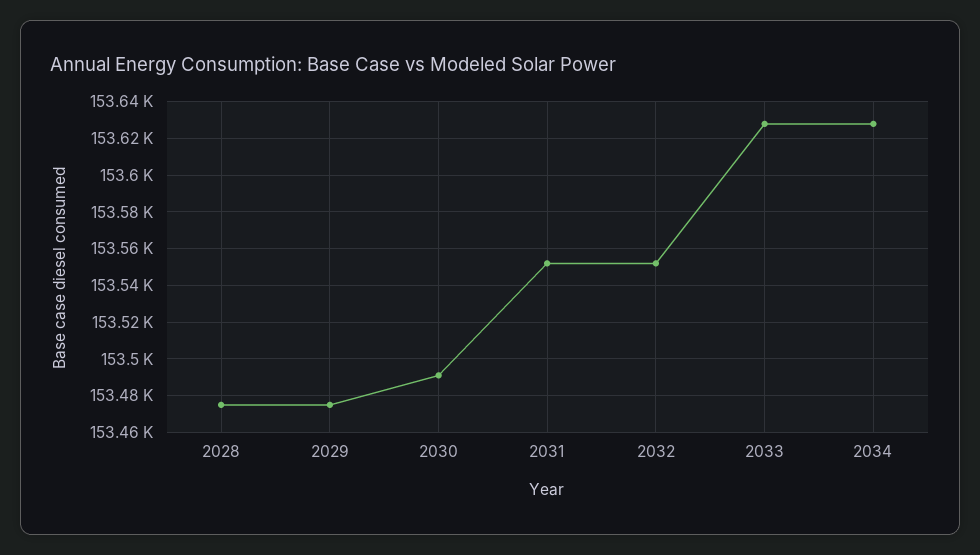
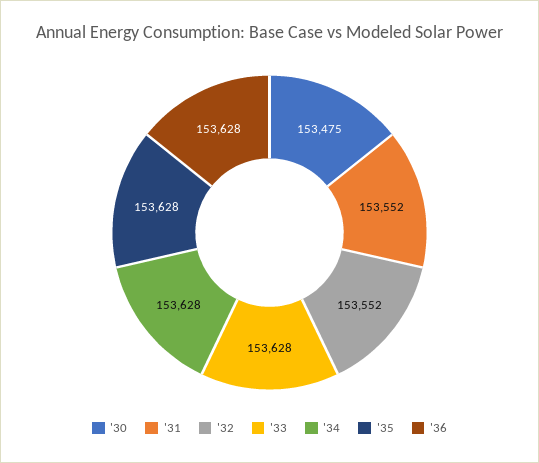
2028: 153475 -> none
2029: 153475 -> none
2030: 153490 -> 153475
'35: none -> 153628
'36: none -> 153628

